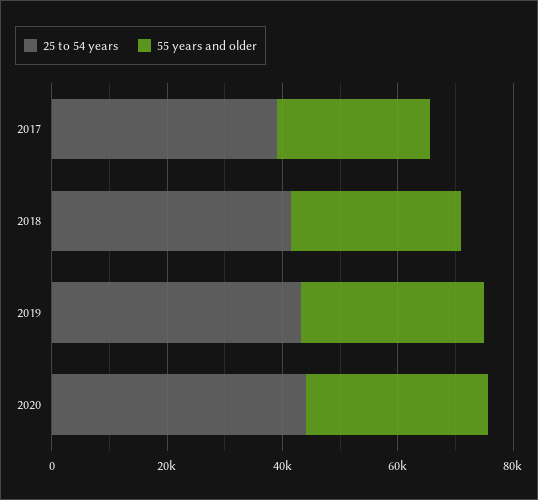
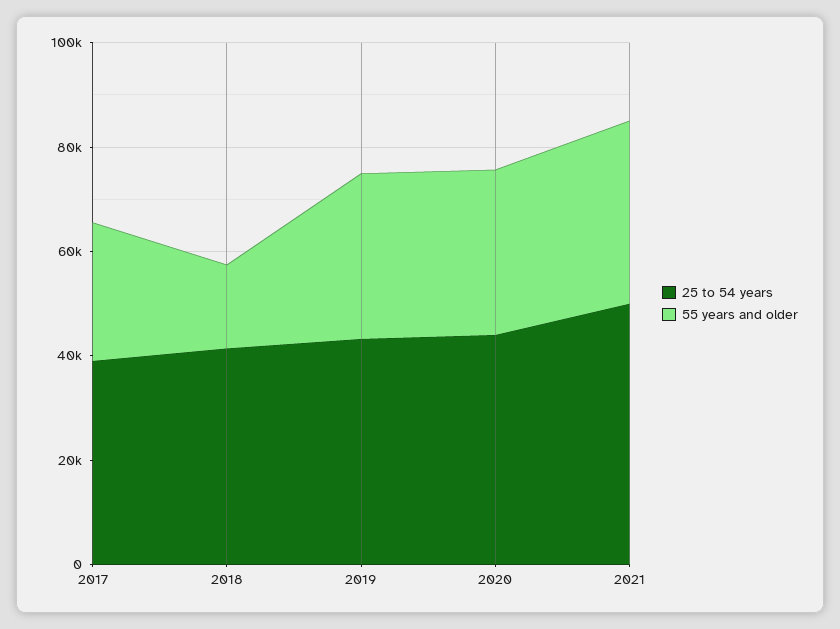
55 years and older, 2018: 30000 -> 15000
25 to 54 years, 2021: none -> 50000
55 years and older, 2021: none -> 35000

